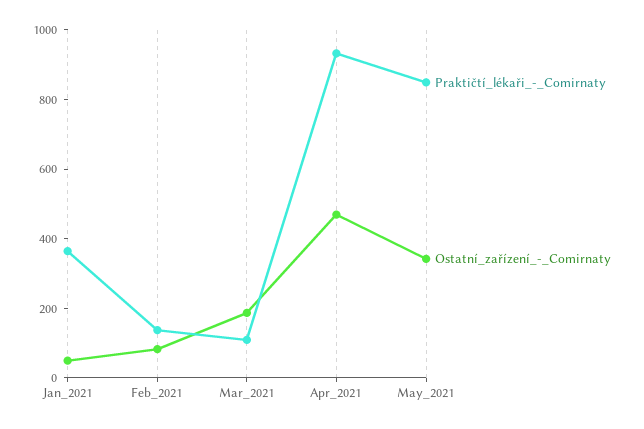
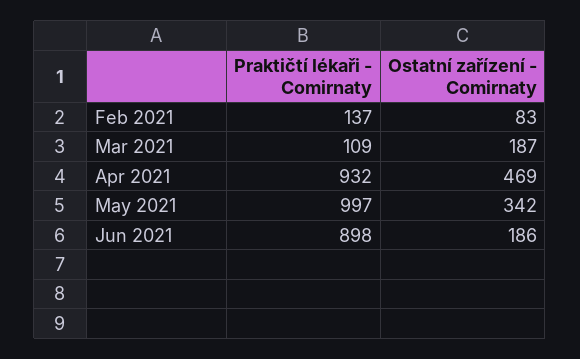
Praktičtí_lékaři_-_Comirnaty, Jan_2021: 350 -> none
Ostatní_zařízení_-_Comirnaty, Jan_2021: 50 -> none
Praktičtí_lékaři_-_Comirnaty, May_2021: 850 -> 997
Praktičtí_lékaři_-_Comirnaty, Jun 2021: none -> 898
Ostatní_zařízení_-_Comirnaty, Jun 2021: none -> 186

